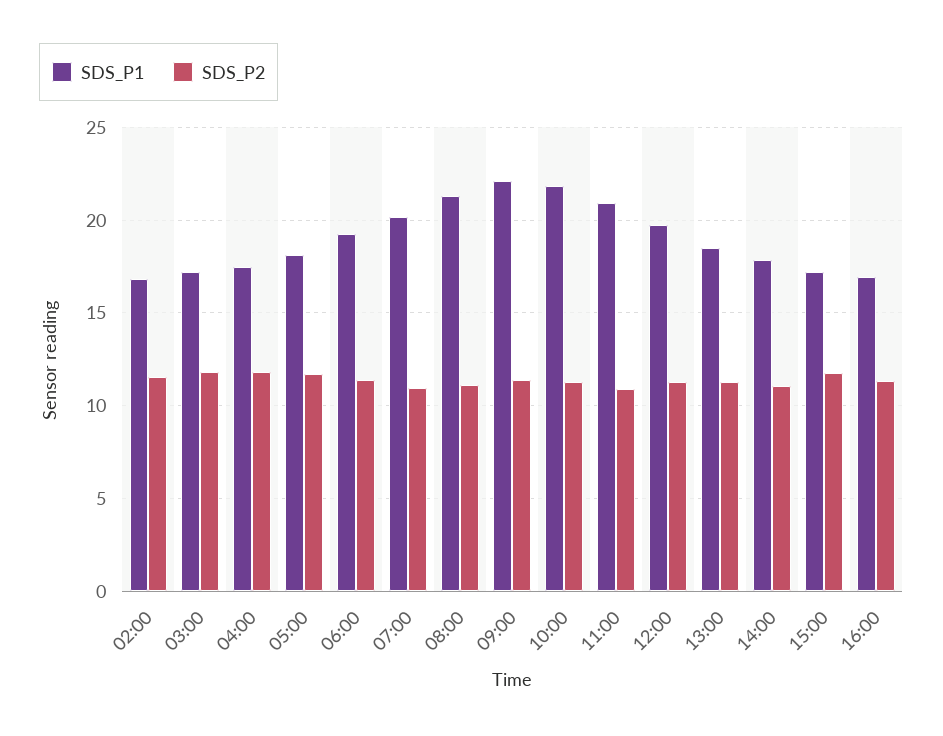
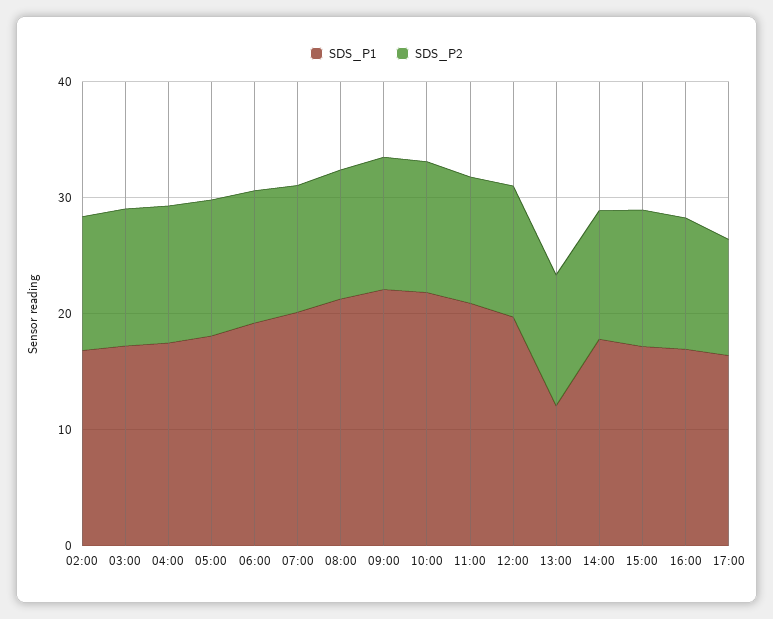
SDS_P1, 13:00: 18.5 -> 12
SDS_P1, 17:00: none -> 16
SDS_P2, 17:00: none -> 10

